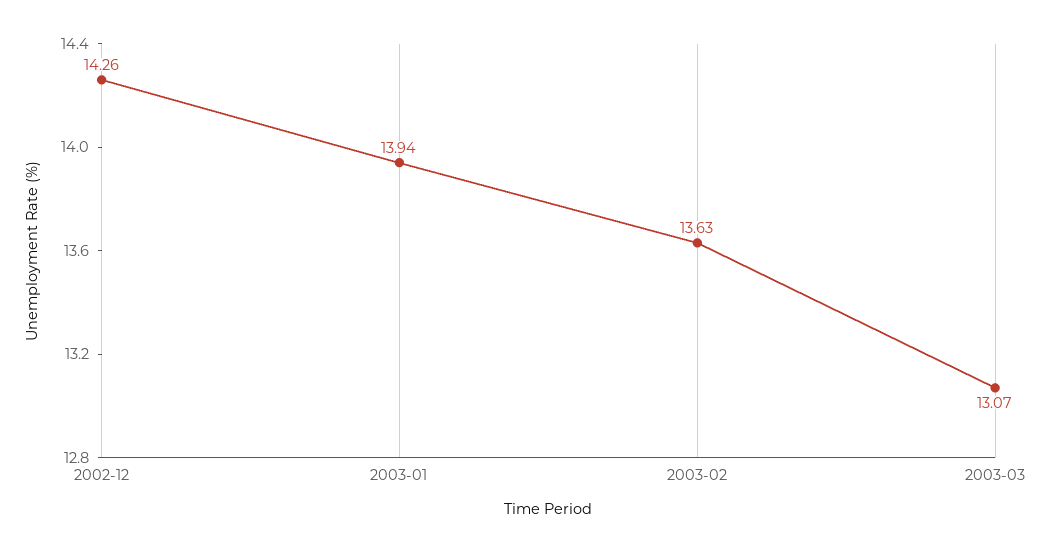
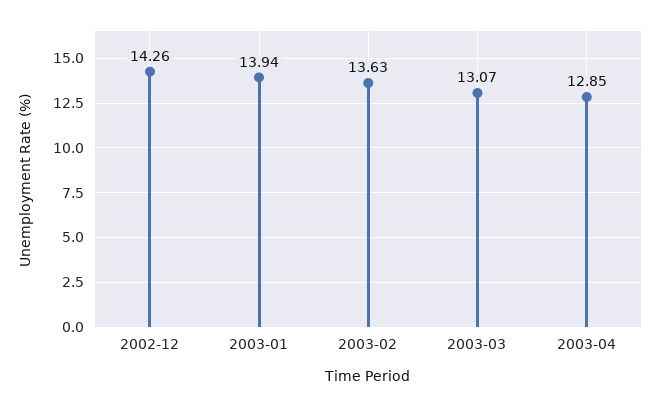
2003-04: none -> 12.85

